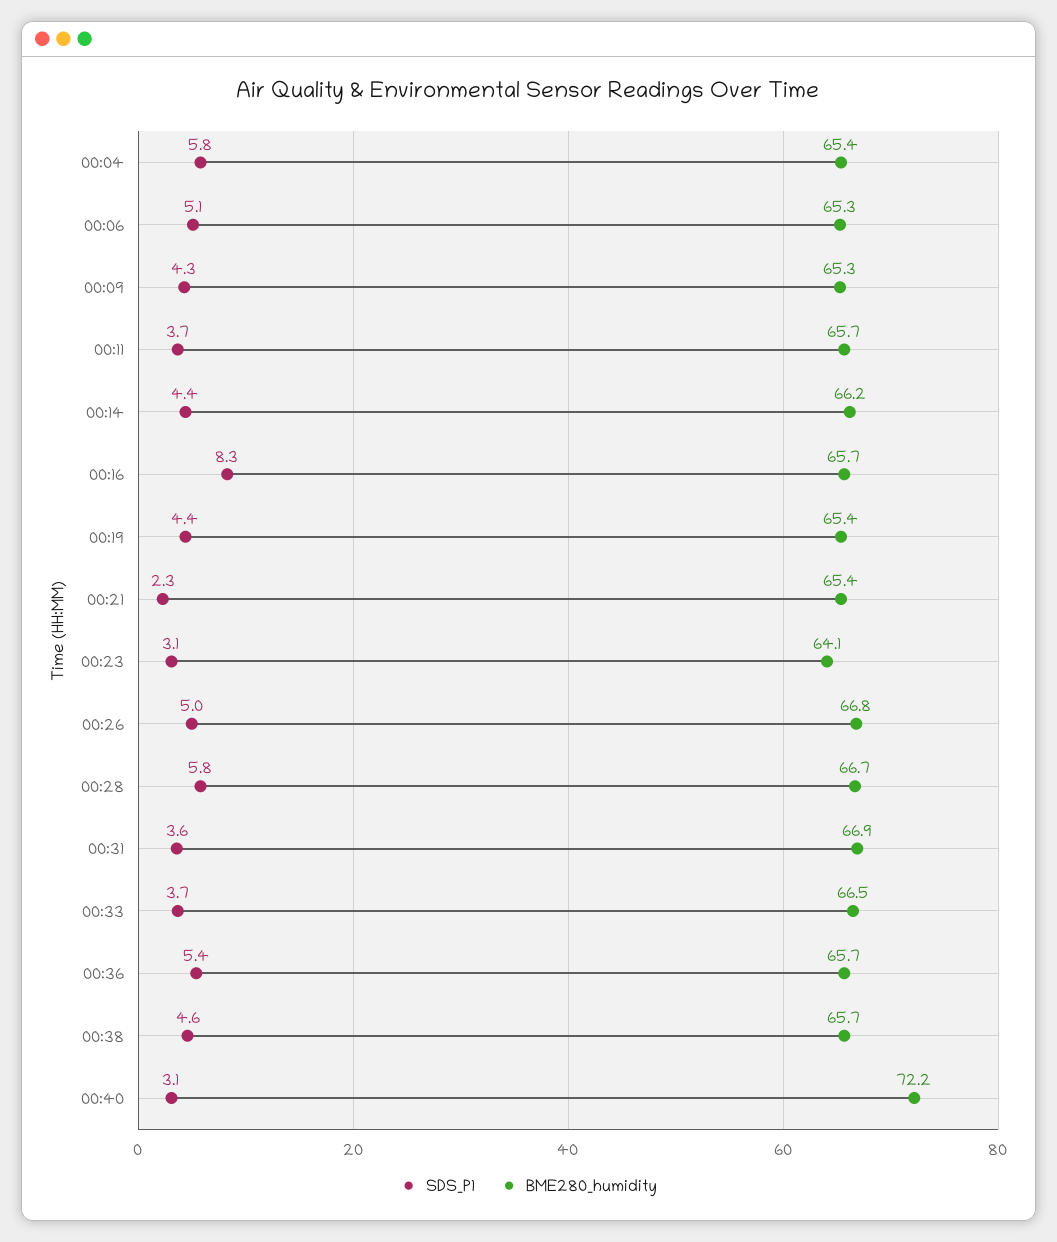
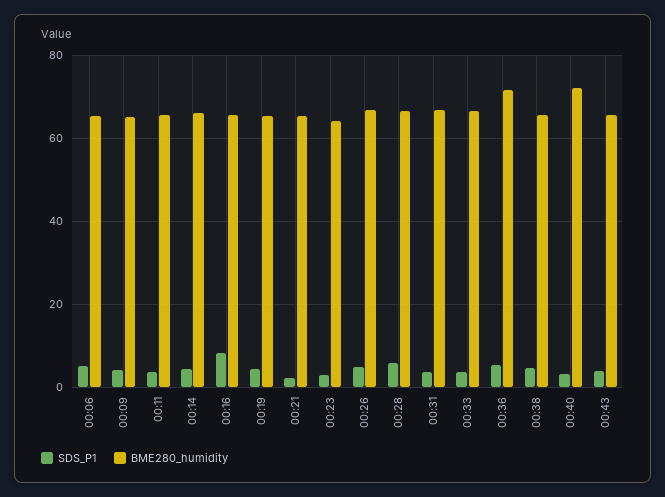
SDS_P1, 00:04: 5.8 -> none
BME280_humidity, 00:04: 65.4 -> none
BME280_humidity, 00:36: 65.7 -> 72
SDS_P1, 00:43: none -> 4
BME280_humidity, 00:43: none -> 66

